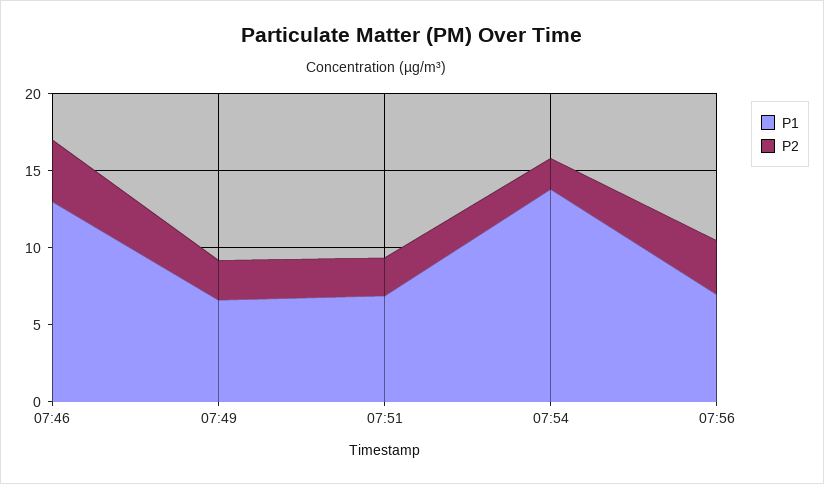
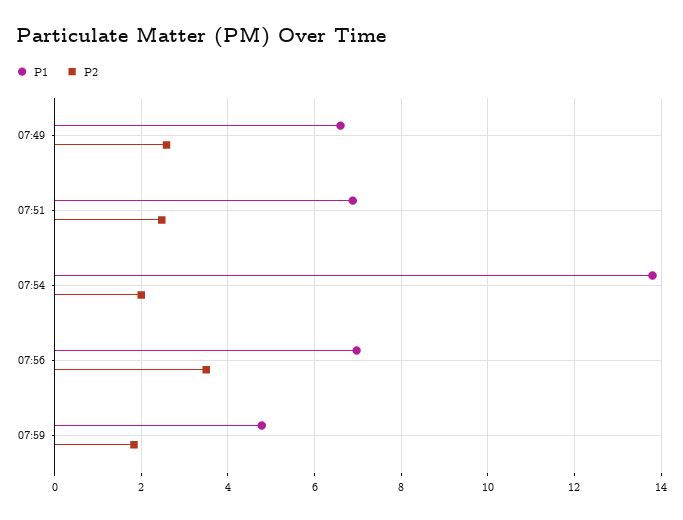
P1, 07:46: 13 -> none
P2, 07:46: 4 -> none
P1, 07:59: none -> 4.8
P2, 07:59: none -> 1.8

